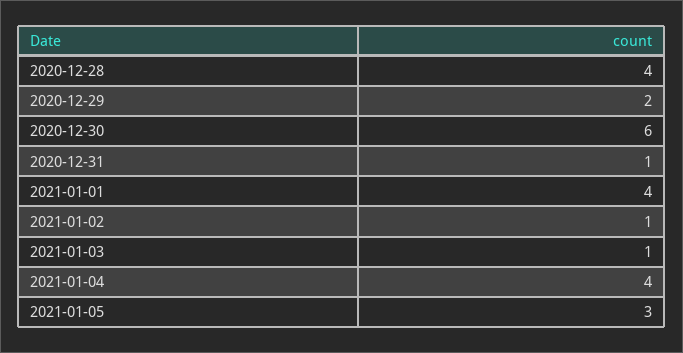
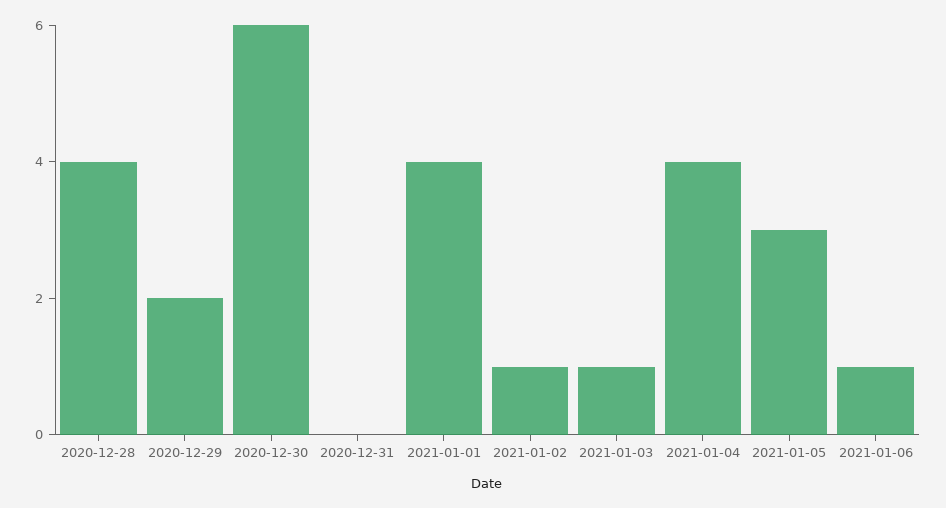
2020-12-31: 1 -> 0
2021-01-06: none -> 1

